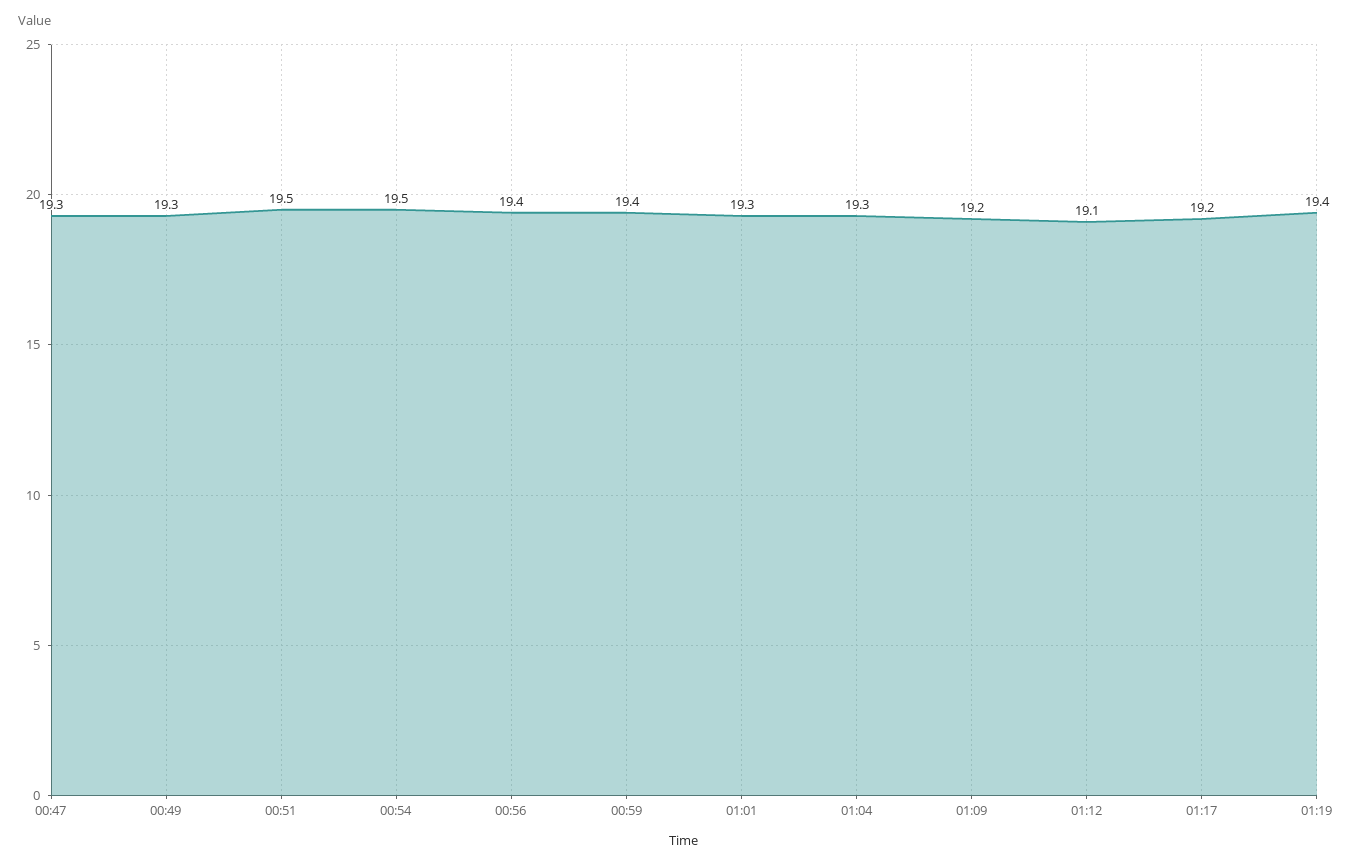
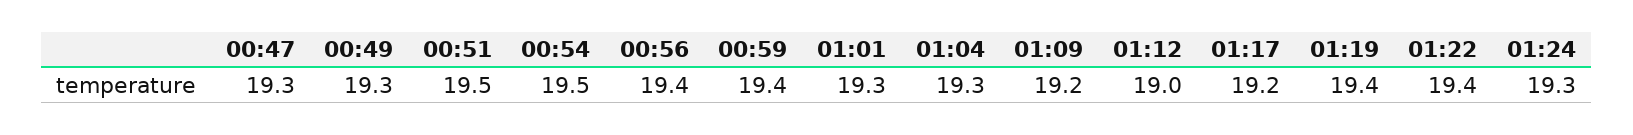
01:12: 19.1 -> 19
01:22: none -> 19.4
01:24: none -> 19.3

